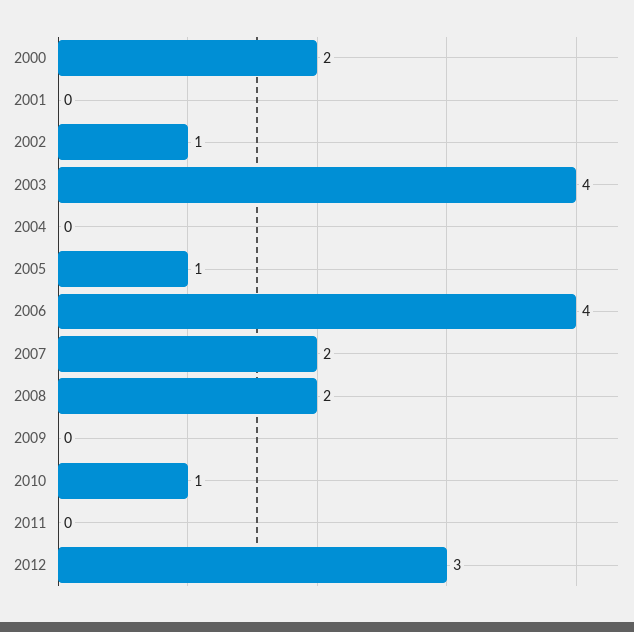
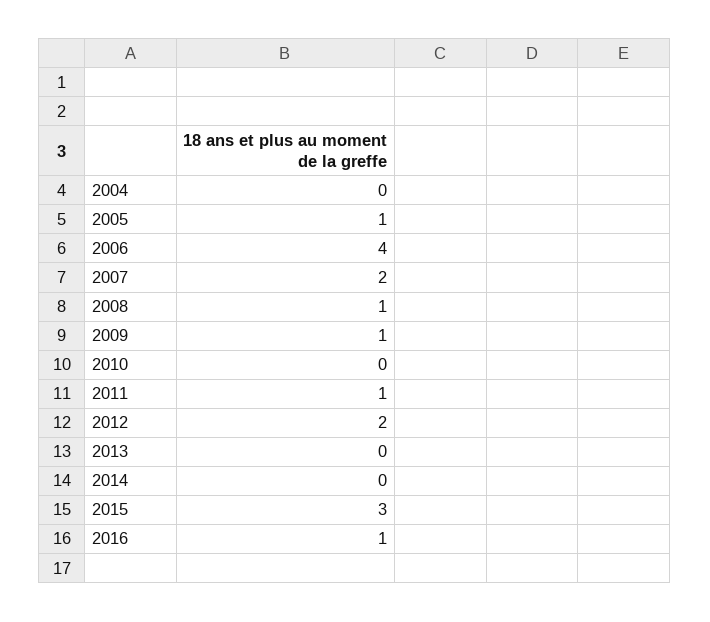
2000: 2 -> none
2001: 0 -> none
2002: 1 -> none
2003: 4 -> none
2008: 2 -> 1
2009: 0 -> 1
2010: 1 -> 0
2011: 0 -> 1
2012: 3 -> 2
2013: none -> 0
2014: none -> 0
2015: none -> 3
2016: none -> 1

